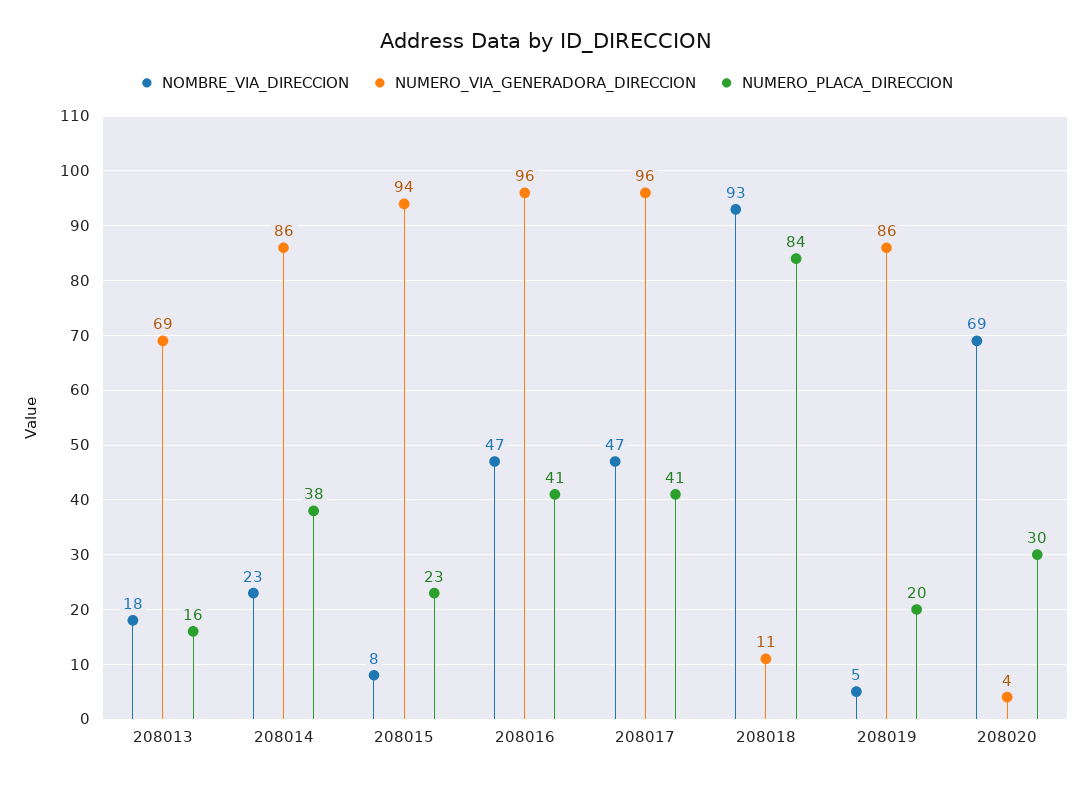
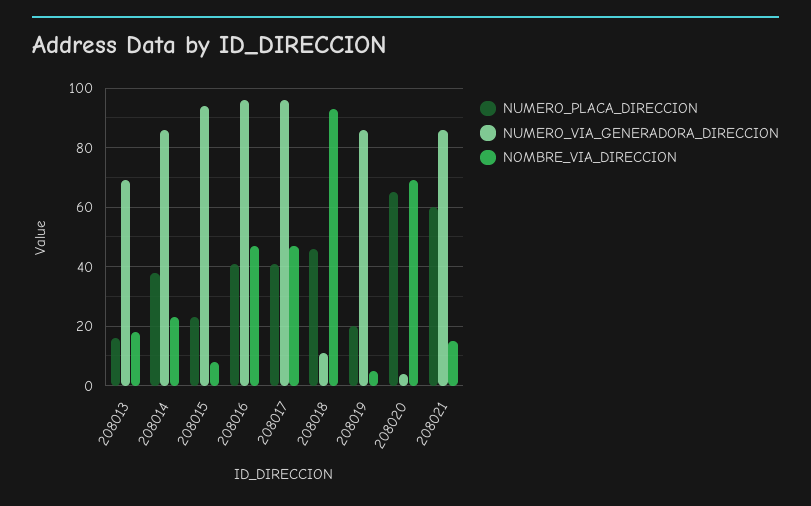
NUMERO_PLACA_DIRECCION, 208018: 84 -> 45
NUMERO_PLACA_DIRECCION, 208020: 30 -> 65
NUMERO_PLACA_DIRECCION, 208021: none -> 60
NUMERO_VIA_GENERADORA_DIRECCION, 208021: none -> 85
NOMBRE_VIA_DIRECCION, 208021: none -> 15

